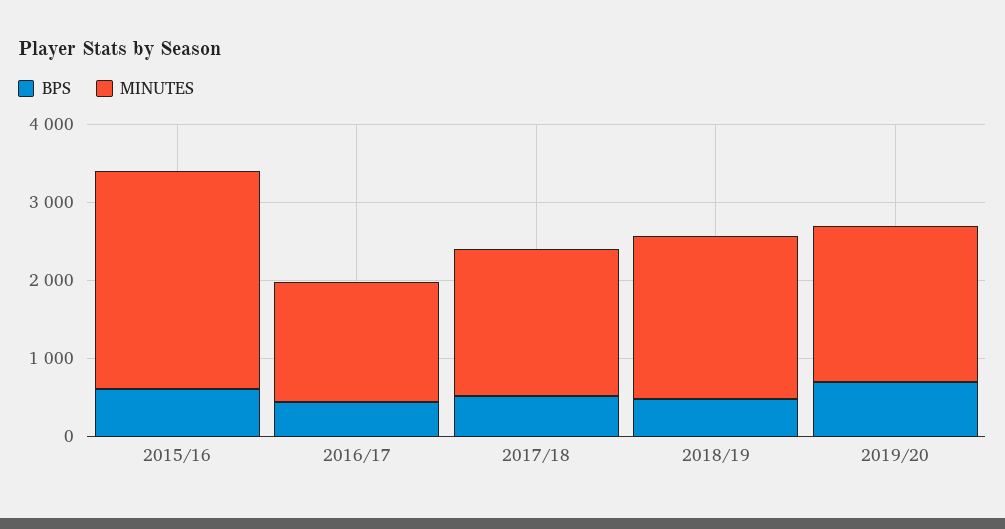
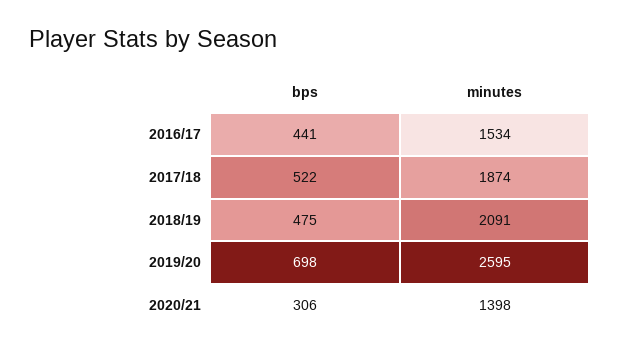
BPS, 2015/16: 600 -> none
MINUTES, 2015/16: 2800 -> none
MINUTES, 2019/20: 2000 -> 2595
BPS, 2020/21: none -> 306
MINUTES, 2020/21: none -> 1398

